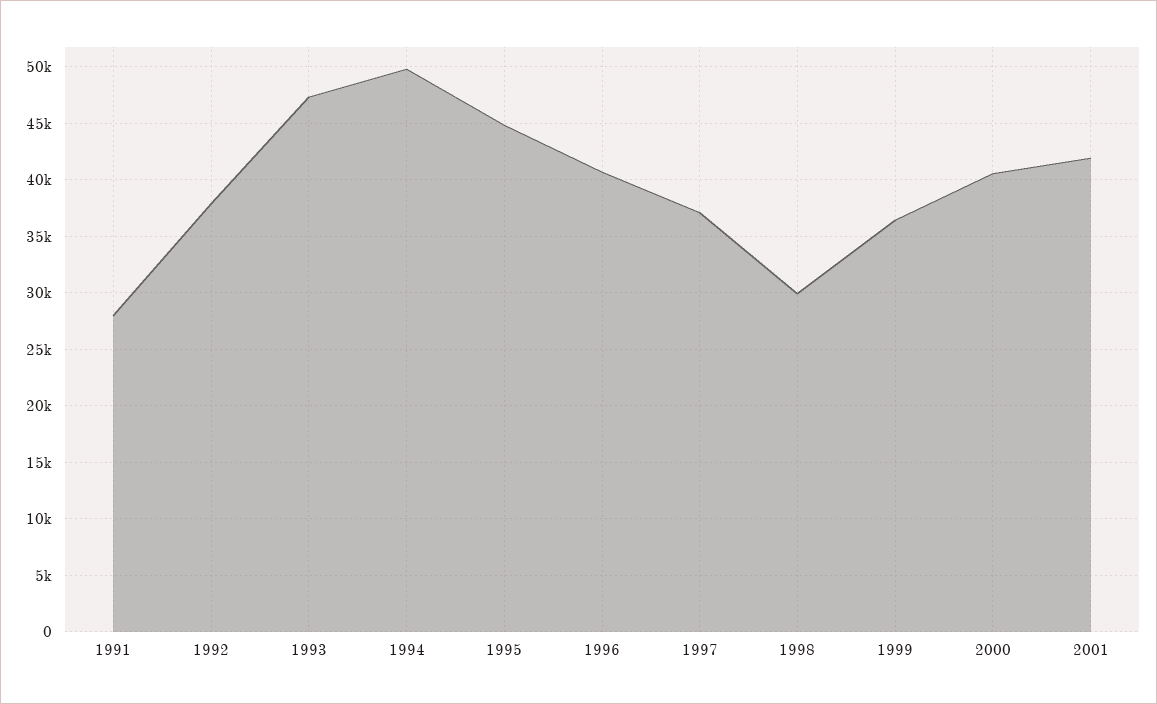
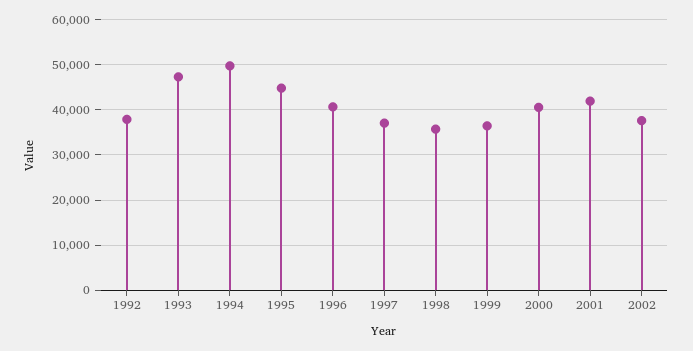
1991: 28000 -> none
1998: 30000 -> 36000
2002: none -> 38000

